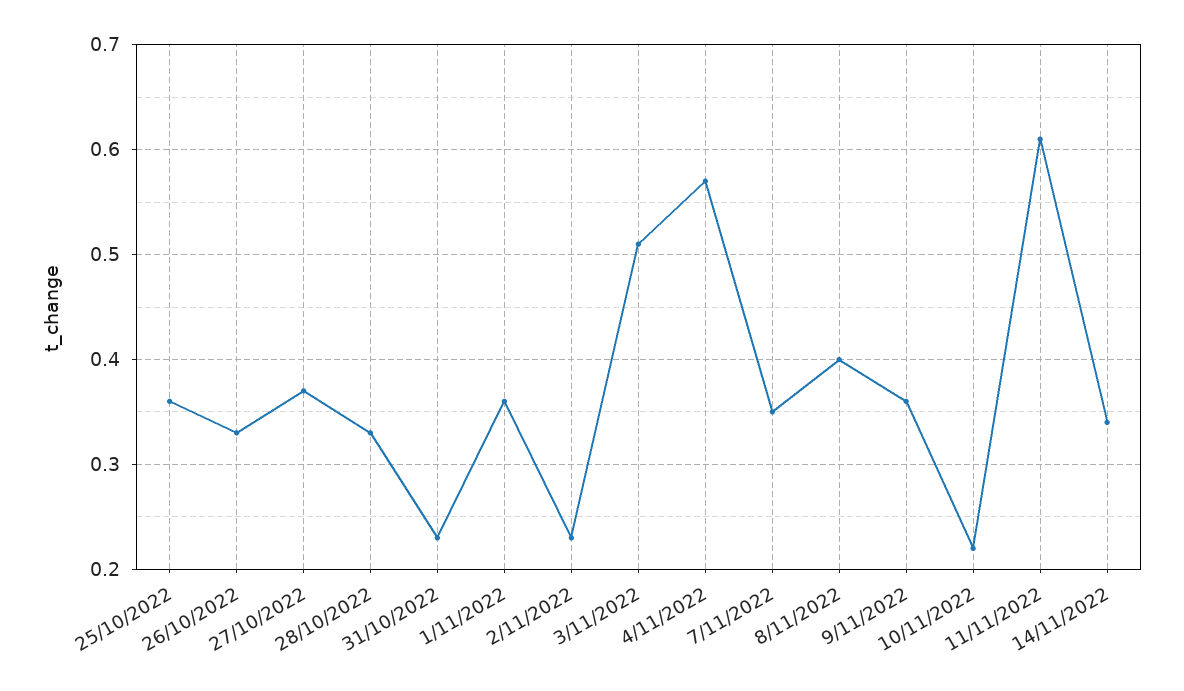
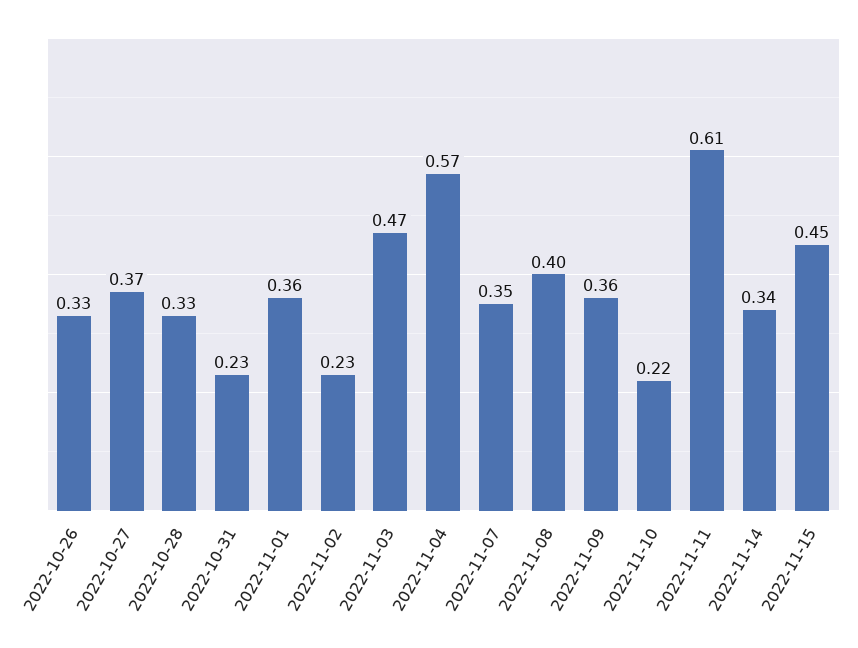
25/10/2022: 0.36 -> none
3/11/2022: 0.51 -> 0.47
2022-11-15: none -> 0.45

